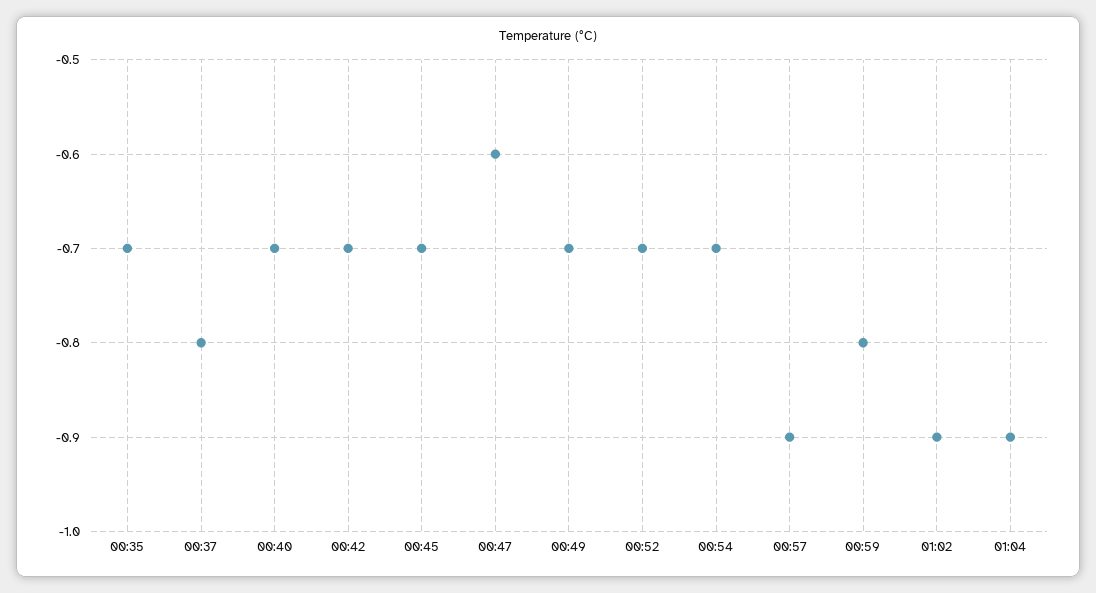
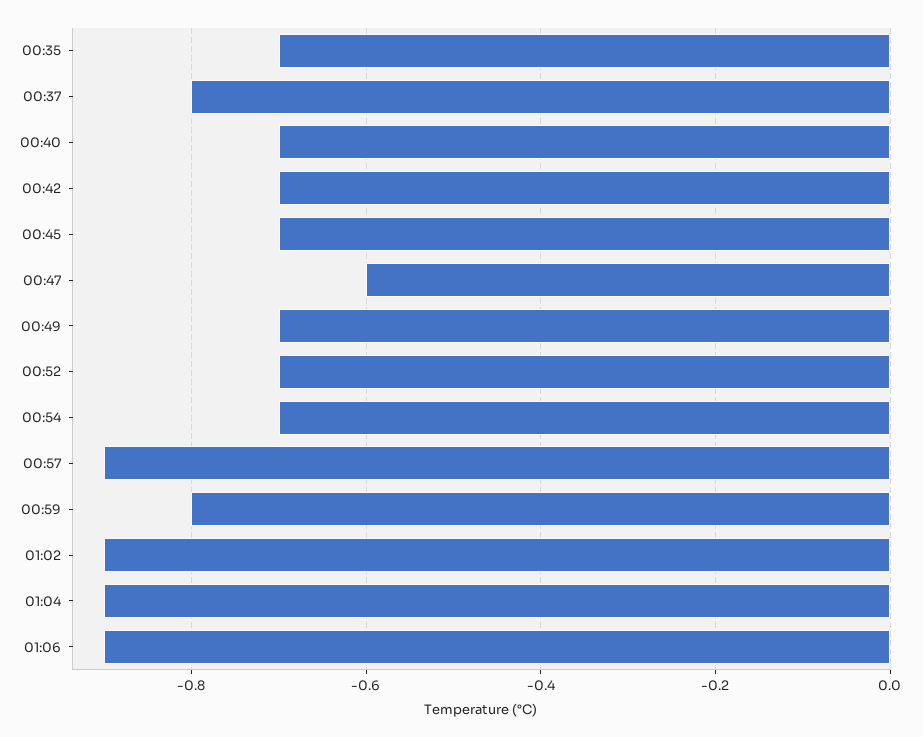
01:06: none -> -0.9

